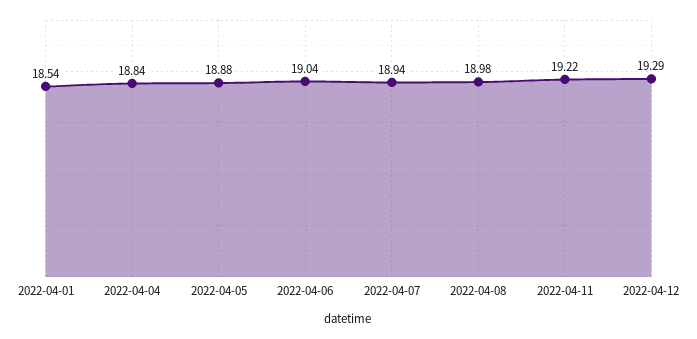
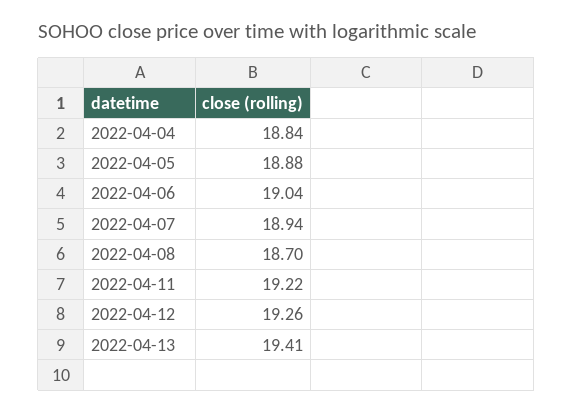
2022-04-01: 18.54 -> none
2022-04-08: 18.98 -> 18.7
2022-04-12: 19.29 -> 19.26
2022-04-13: none -> 19.41

